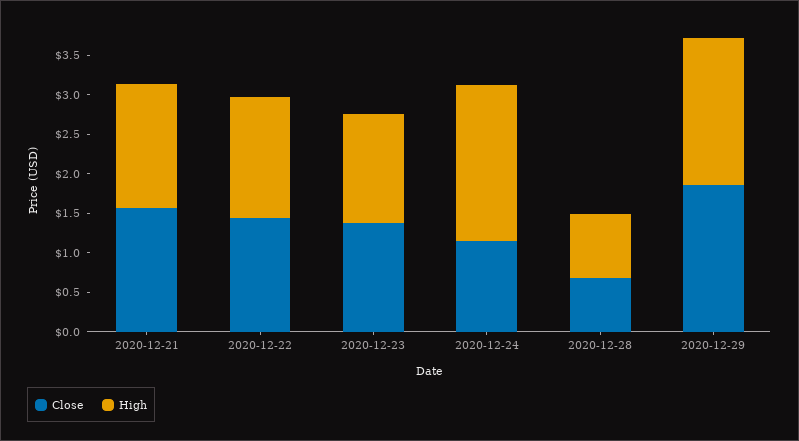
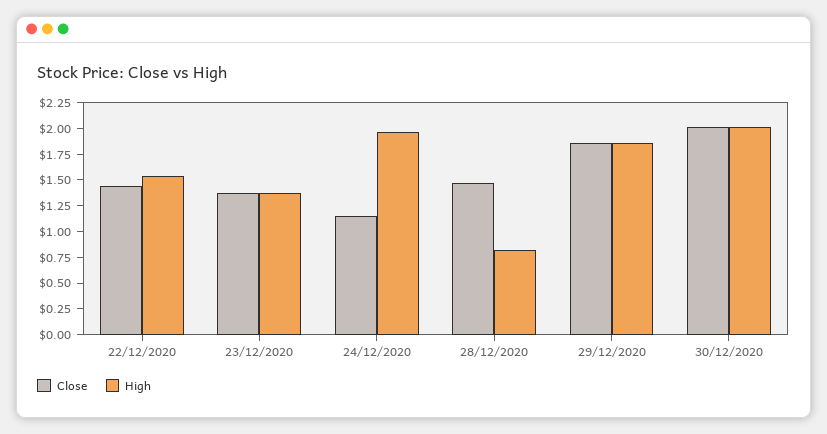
Close, 2020-12-21: 1.5 -> none
High, 2020-12-21: 1.5 -> none
Close, 2020-12-28: 0.75 -> 1.5
Close, 30/12/2020: none -> 2
High, 30/12/2020: none -> 2

